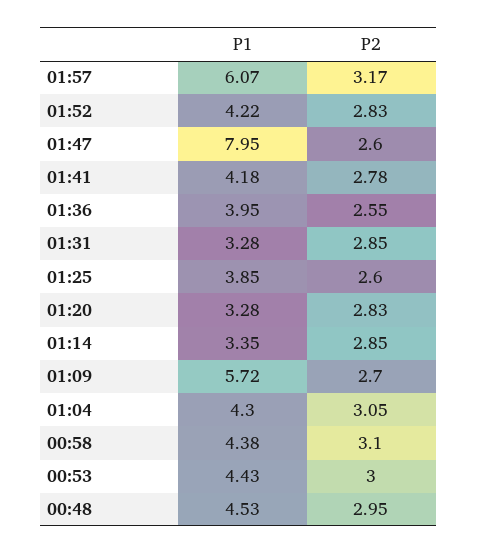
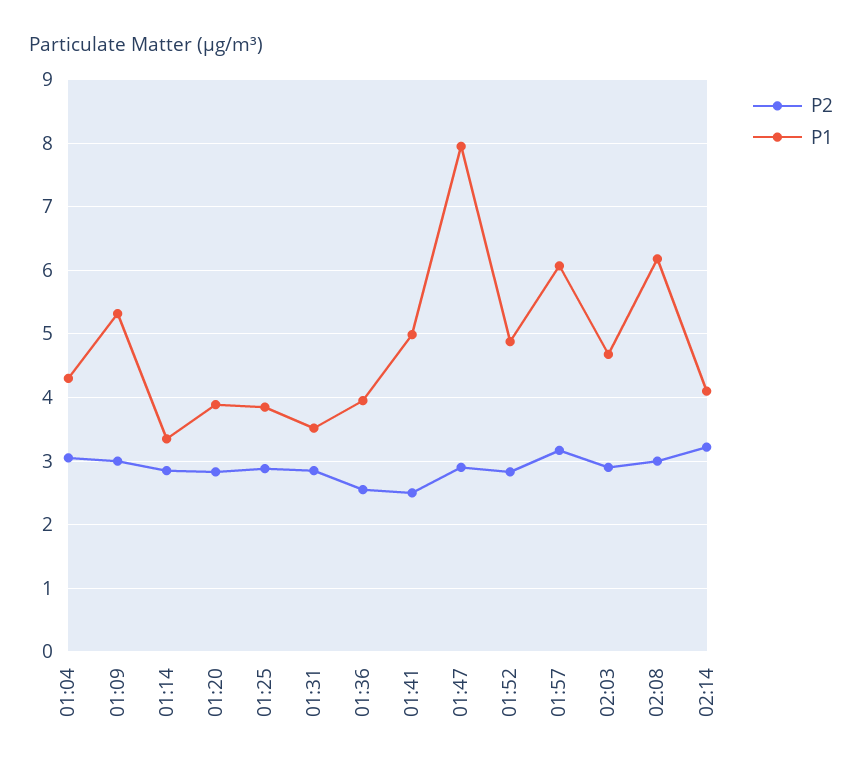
P1, 01:52: 4.22 -> 4.9
P2, 01:47: 2.6 -> 2.9
P1, 01:41: 4.18 -> 5
P2, 01:41: 2.78 -> 2.5
P1, 01:31: 3.28 -> 3.5
P2, 01:25: 2.6 -> 2.9
P1, 01:20: 3.28 -> 3.9
P1, 01:09: 5.72 -> 5.3
P2, 01:09: 2.7 -> 3
P1, 00:58: 4.38 -> none
P2, 00:58: 3.1 -> none
P1, 00:53: 4.43 -> none
P2, 00:53: 3 -> none
P1, 00:48: 4.53 -> none
P2, 00:48: 2.95 -> none
P2, 02:03: none -> 2.9
P1, 02:03: none -> 4.7
P2, 02:08: none -> 3
P1, 02:08: none -> 6.2
P2, 02:14: none -> 3.2
P1, 02:14: none -> 4.1

